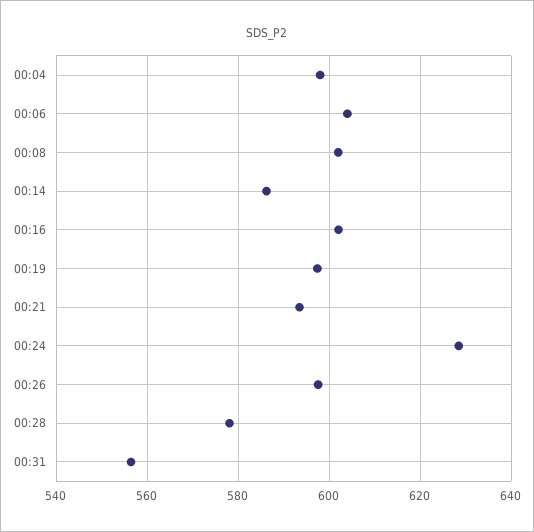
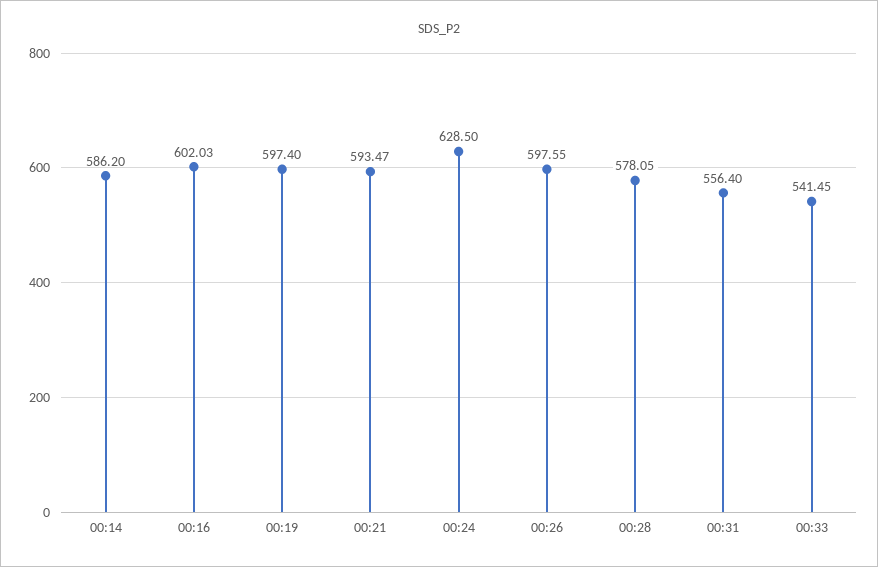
00:04: 598 -> none
00:06: 604 -> none
00:08: 602 -> none
00:33: none -> 541.45

